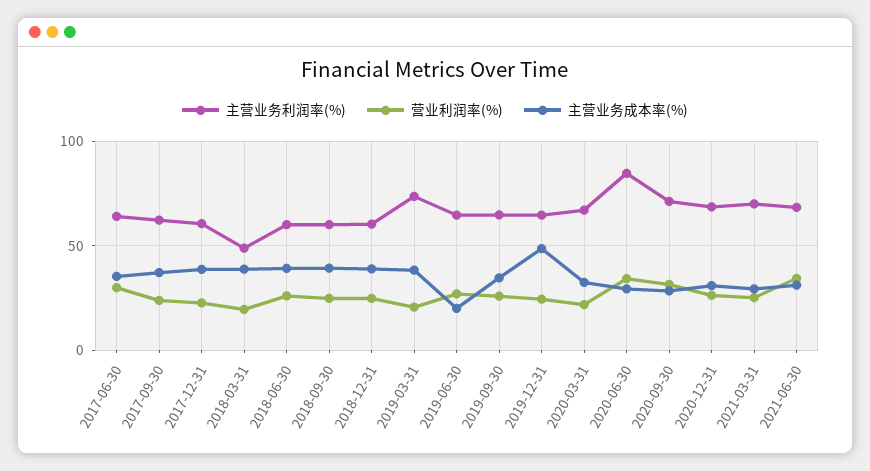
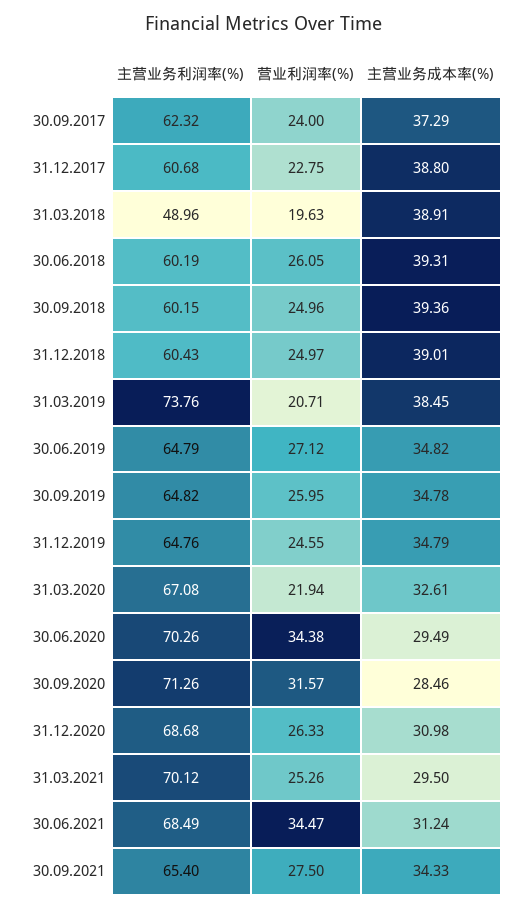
主营业务利润率(%), 2017-06-30: 65 -> none
营业利润率(%), 2017-06-30: 30 -> none
主营业务成本率(%), 2017-06-30: 35 -> none
主营业务成本率(%), 2019-06-30: 20 -> 34.82
主营业务成本率(%), 2019-12-31: 50 -> 34.79
主营业务利润率(%), 2020-06-30: 85 -> 70.26
主营业务利润率(%), 30.09.2021: none -> 65.4
营业利润率(%), 30.09.2021: none -> 27.5
主营业务成本率(%), 30.09.2021: none -> 34.33

